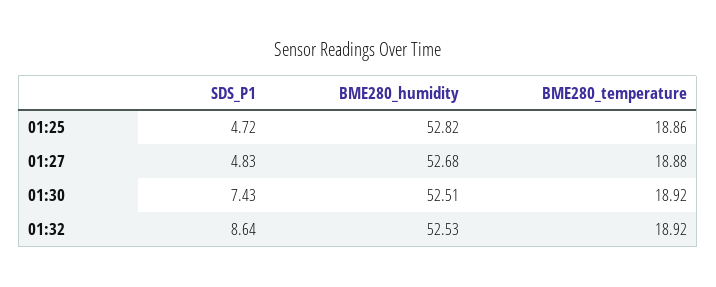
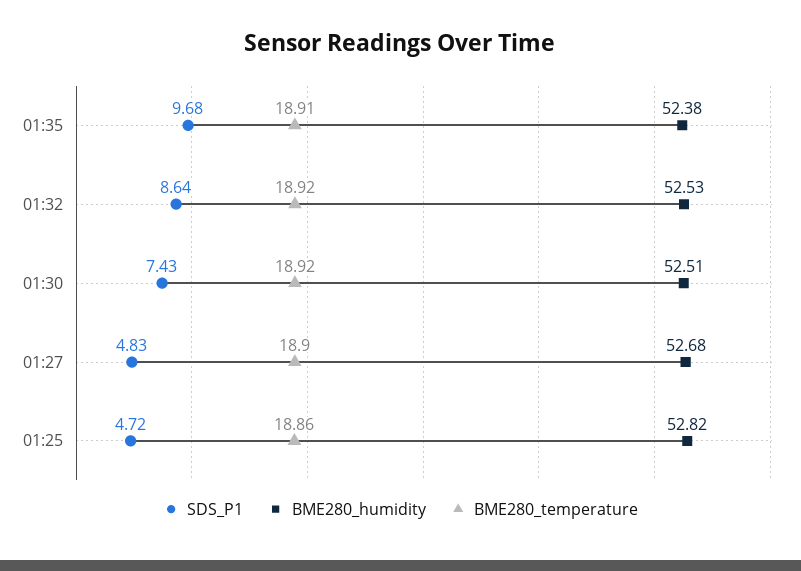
BME280_temperature, 01:27: 18.88 -> 18.9
SDS_P1, 01:35: none -> 9.68
BME280_humidity, 01:35: none -> 52.38
BME280_temperature, 01:35: none -> 18.91

